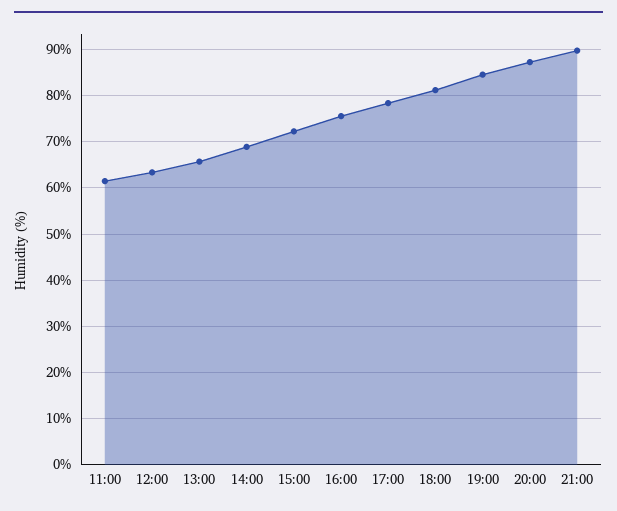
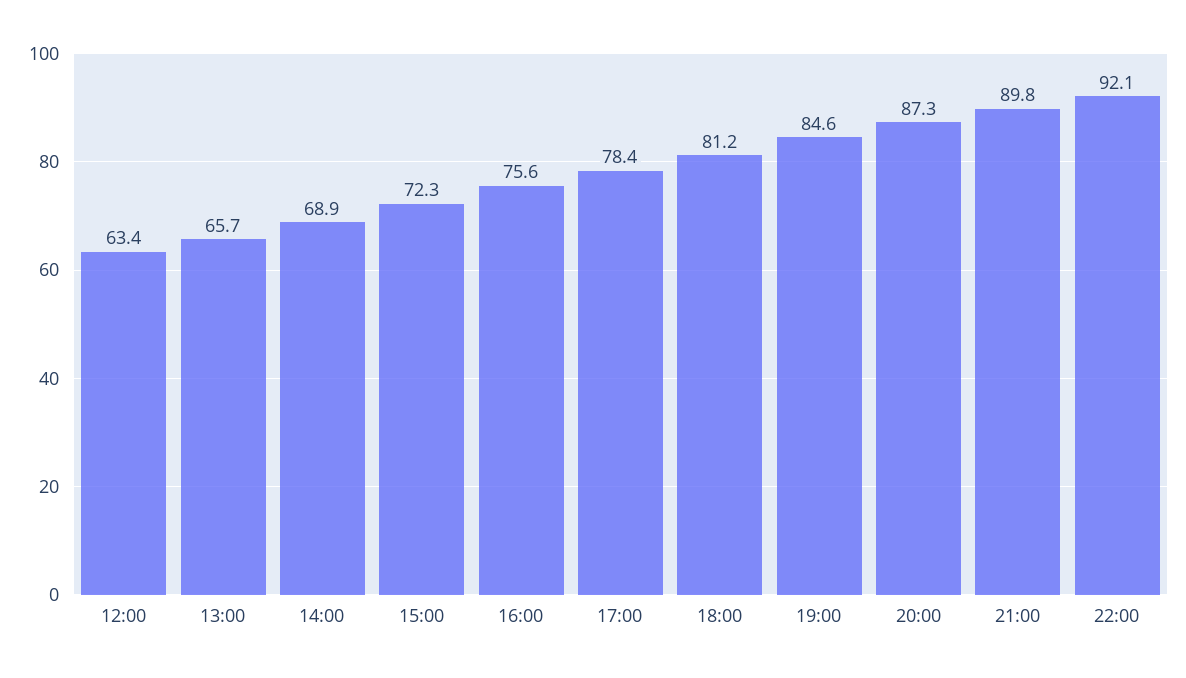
11:00: 62 -> none
22:00: none -> 92.1

